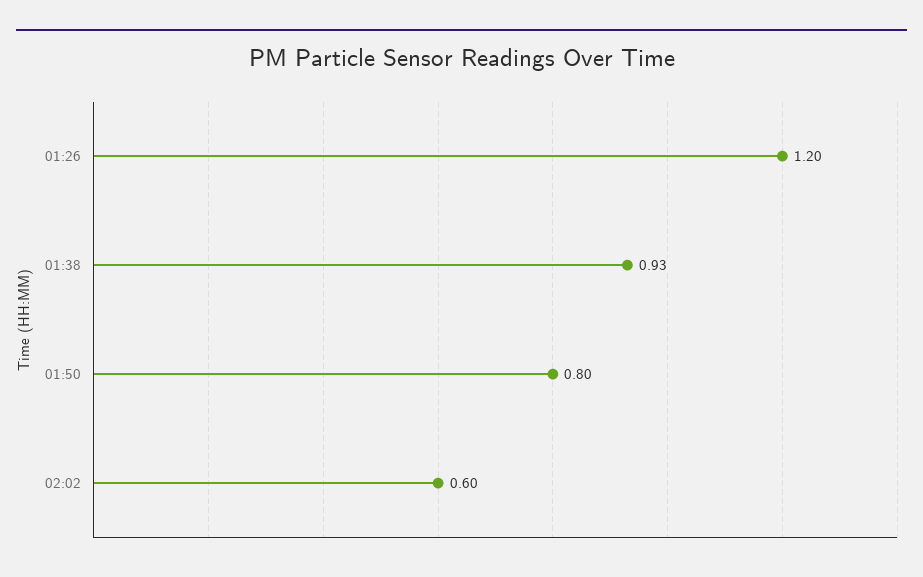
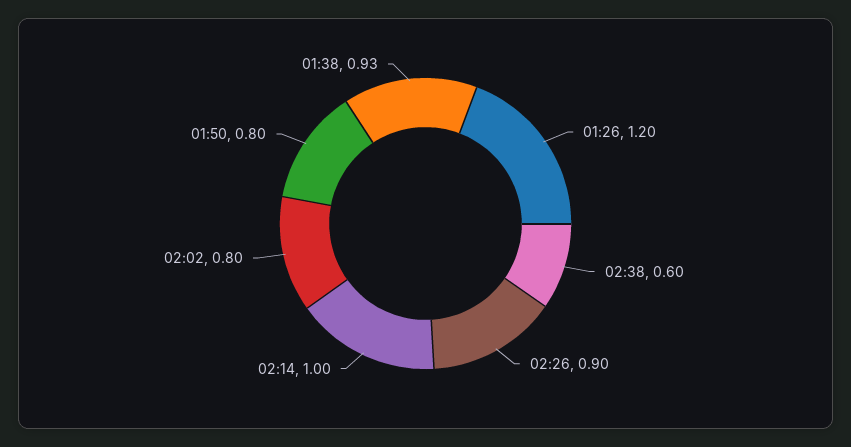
02:02: 0.6 -> 0.8
02:38: none -> 0.6
02:26: none -> 0.9
02:14: none -> 1

